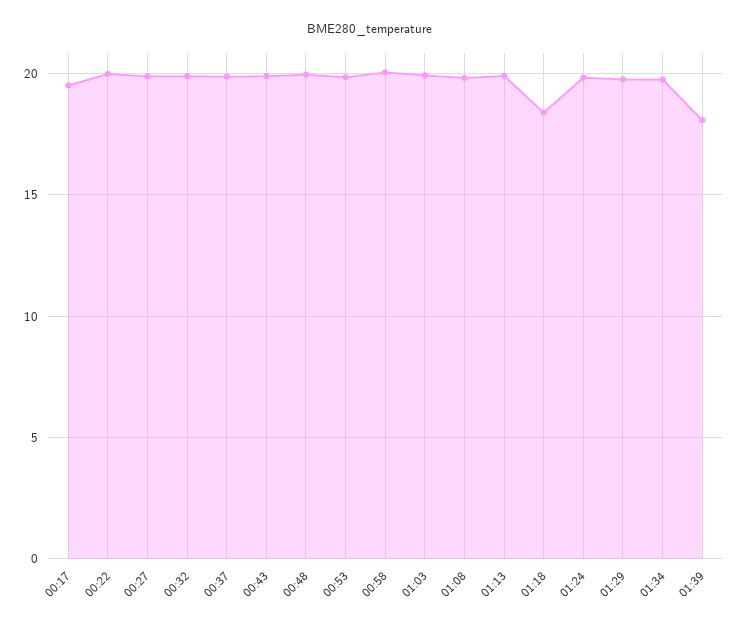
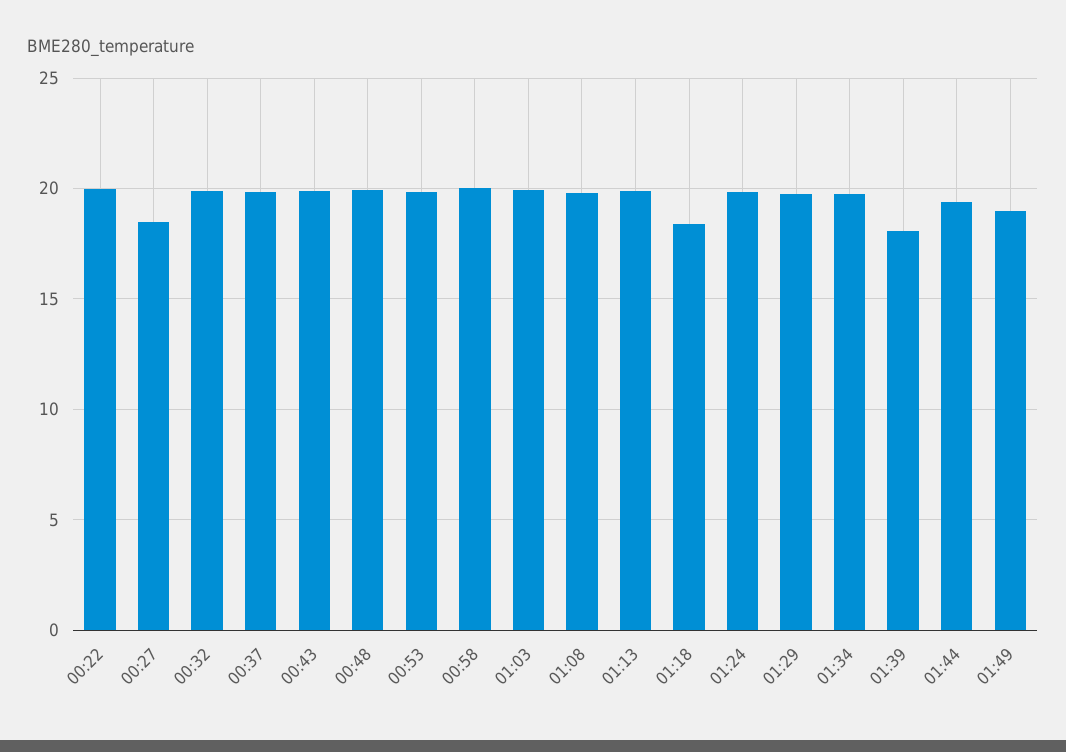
00:17: 19.5 -> none
00:27: 20 -> 18.5
01:44: none -> 19.5
01:49: none -> 19

